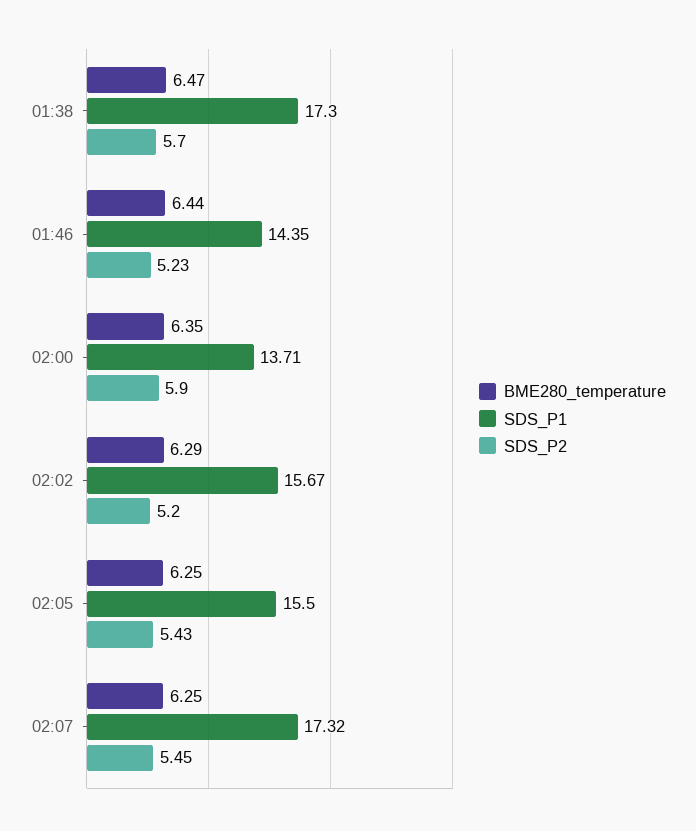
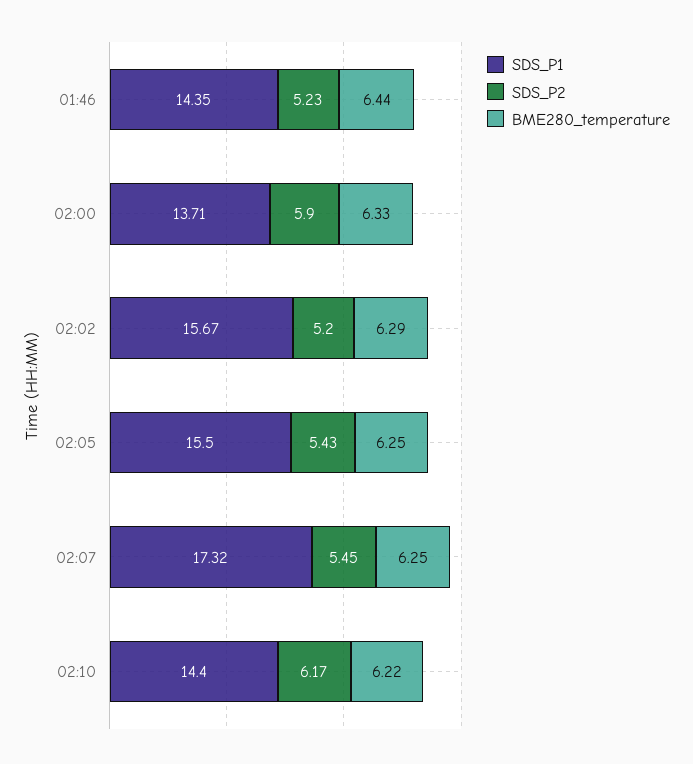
BME280_temperature, 01:38: 6.47 -> none
SDS_P1, 01:38: 17.3 -> none
SDS_P2, 01:38: 5.7 -> none
BME280_temperature, 02:00: 6.35 -> 6.33
SDS_P1, 02:10: none -> 14.4
SDS_P2, 02:10: none -> 6.17
BME280_temperature, 02:10: none -> 6.22

